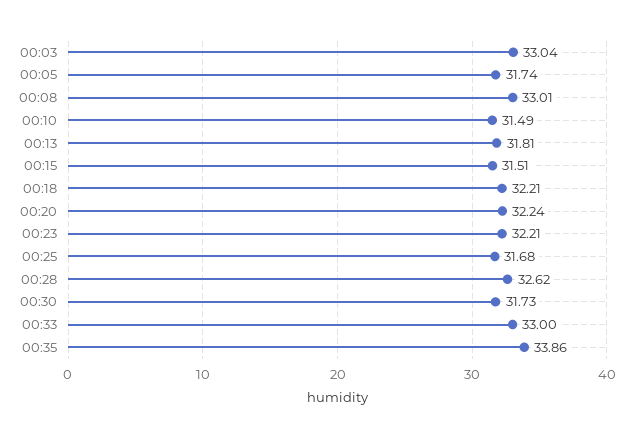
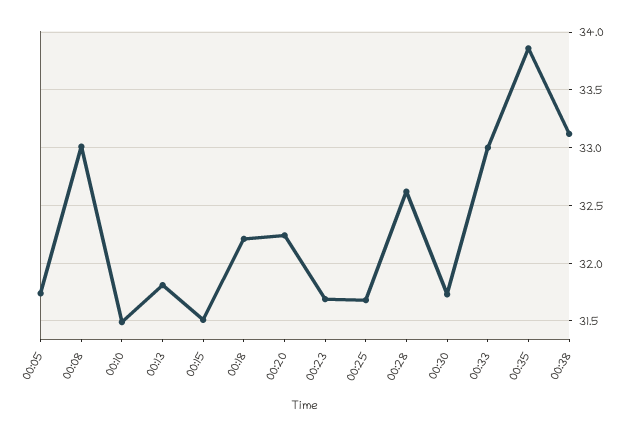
00:03: 33.04 -> none
00:23: 32.21 -> 31.7
00:38: none -> 33.1

